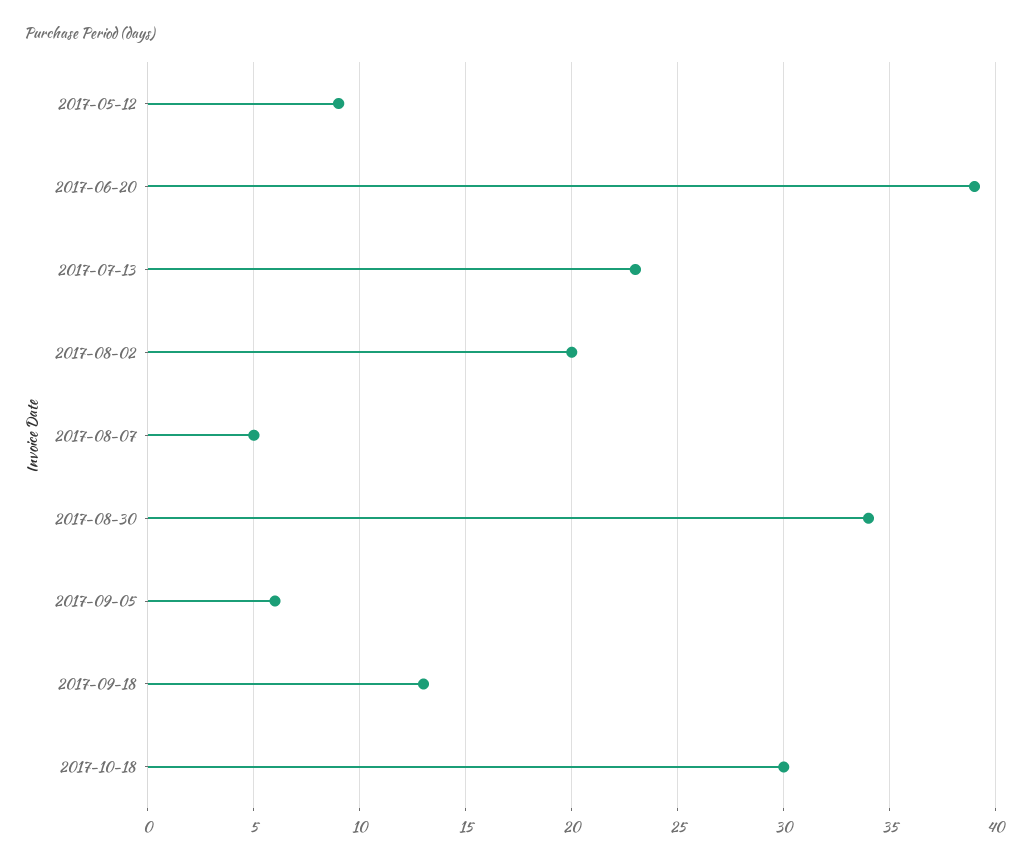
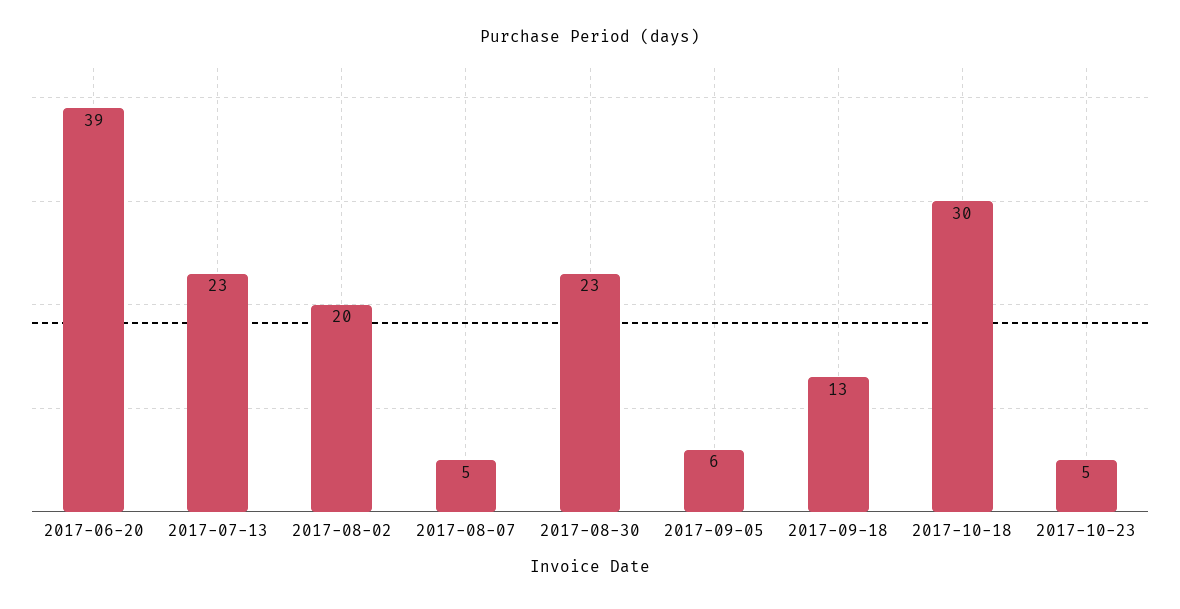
2017-05-12: 9 -> none
2017-08-30: 34 -> 23
2017-10-23: none -> 5

